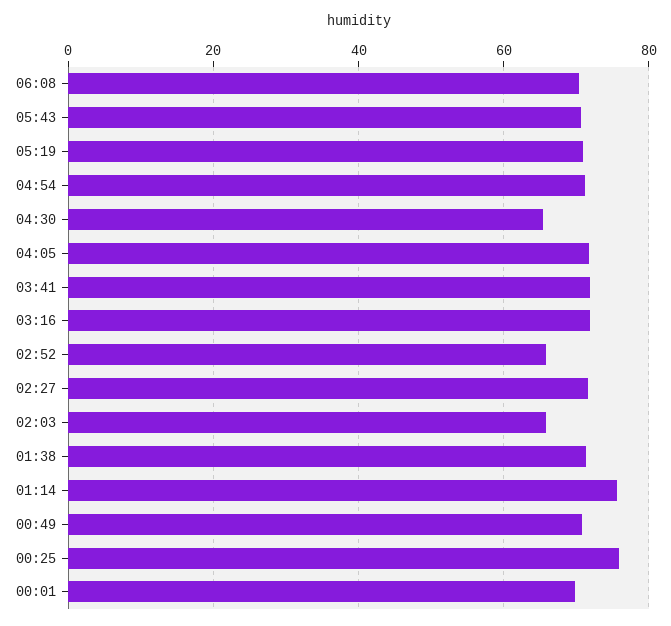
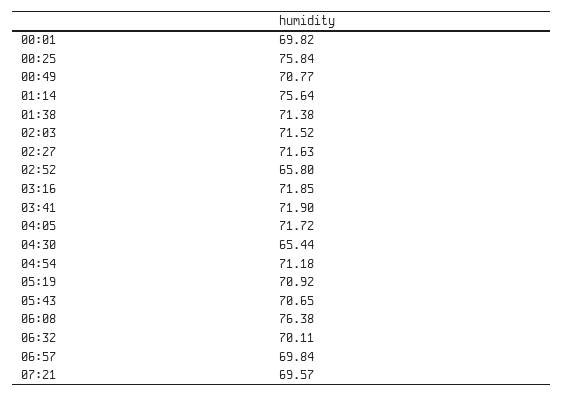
06:08: 70 -> 76.38
02:03: 66 -> 71.52
06:32: none -> 70.11
06:57: none -> 69.84
07:21: none -> 69.57

